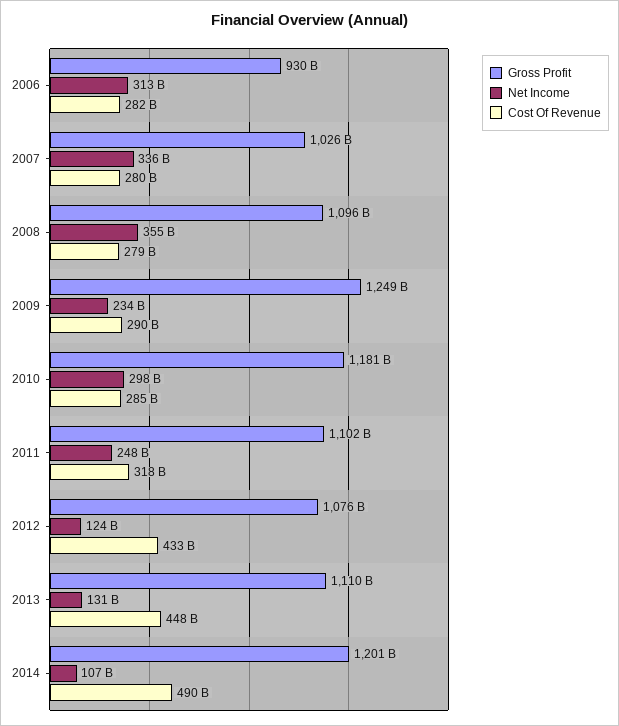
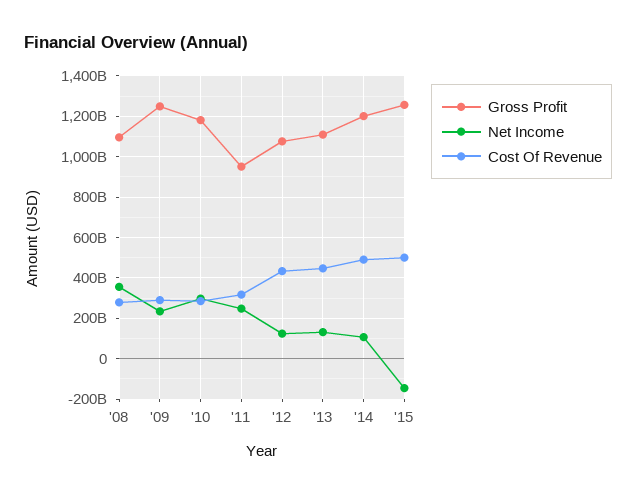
Gross Profit, 2006: 930000000000 -> none
Net Income, 2006: 313000000000 -> none
Cost Of Revenue, 2006: 282000000000 -> none
Gross Profit, 2007: 1026000000000 -> none
Net Income, 2007: 336000000000 -> none
Cost Of Revenue, 2007: 280000000000 -> none
Gross Profit, 2011: 1102000000000 -> 950000000000
Gross Profit, '15: none -> 1250000000000
Net Income, '15: none -> -150000000000
Cost Of Revenue, '15: none -> 500000000000

